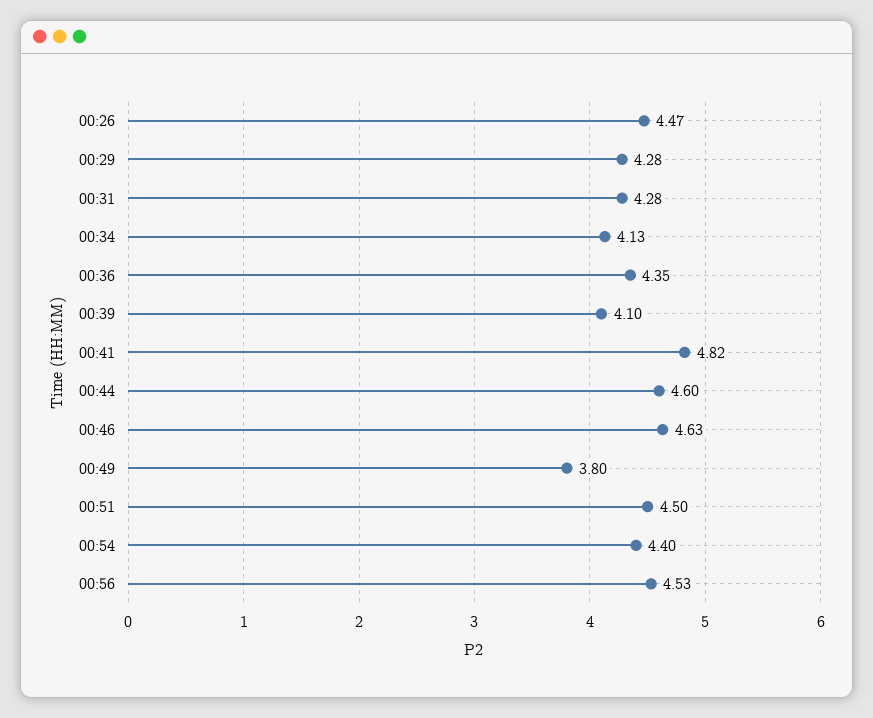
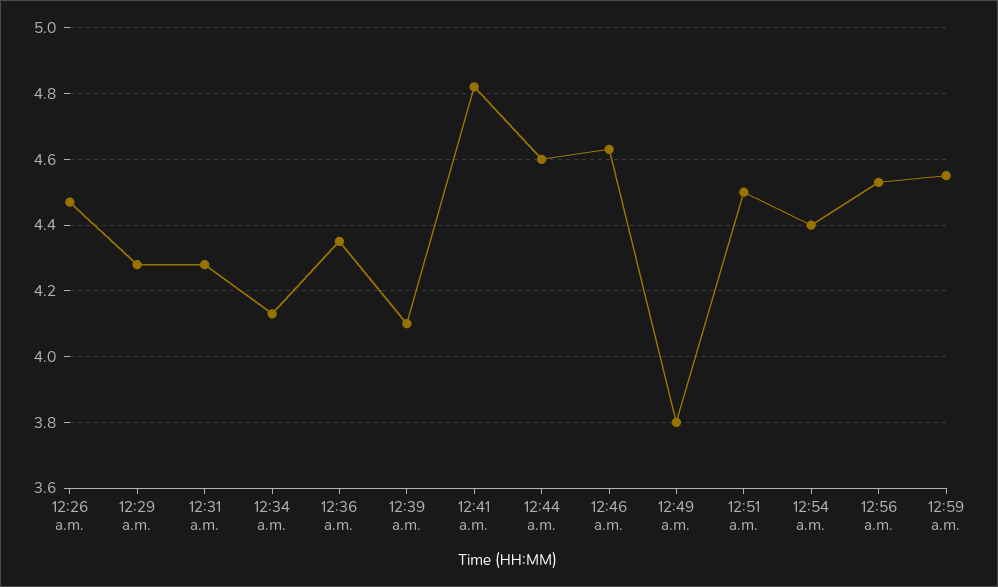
12:59 a.m.: none -> 4.55

